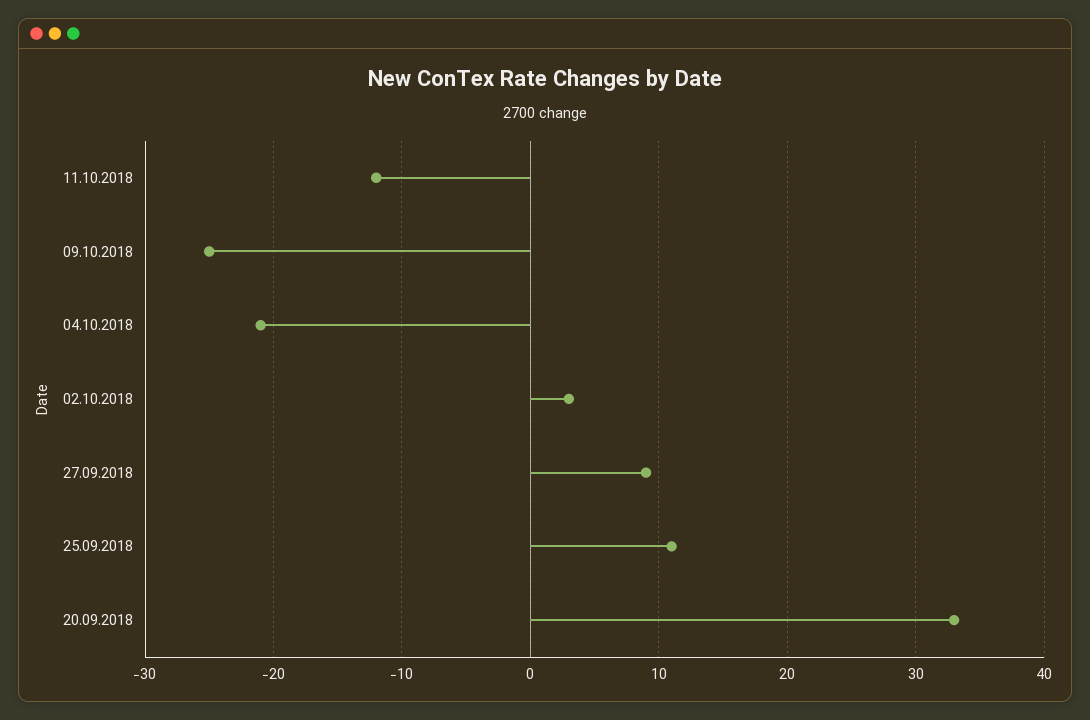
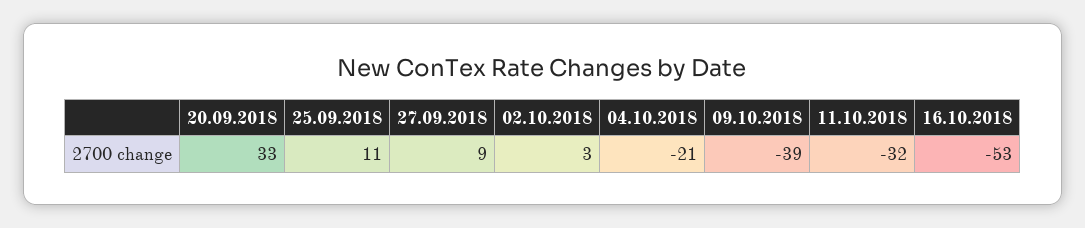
11.10.2018: -12 -> -32
09.10.2018: -25 -> -39
16.10.2018: none -> -53

